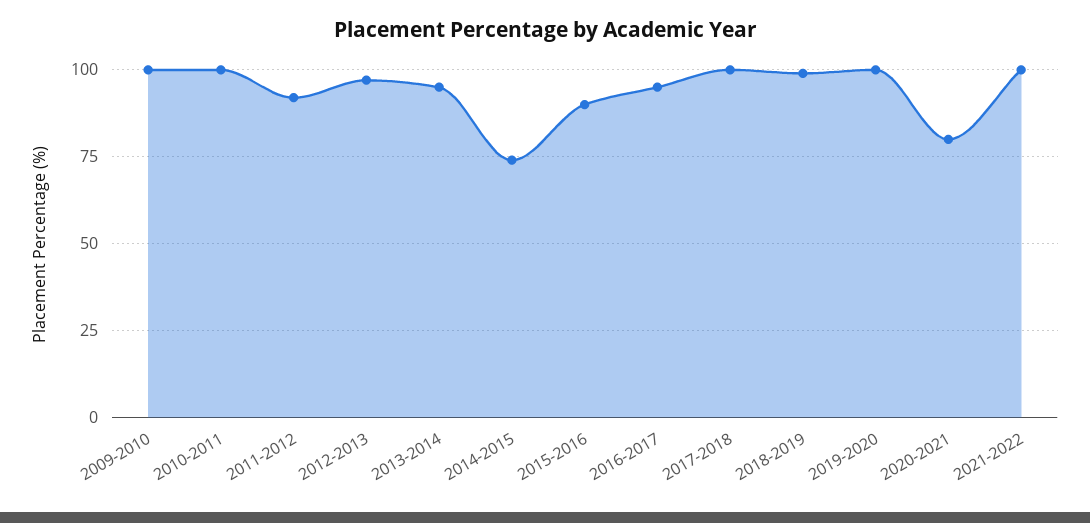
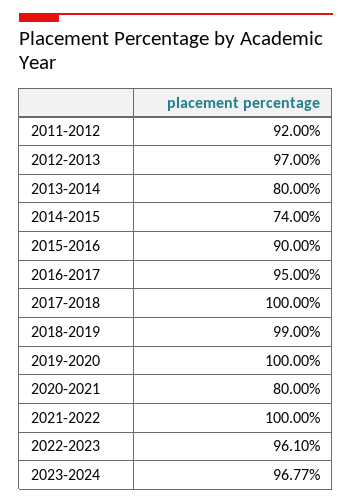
2009-2010: 100 -> none
2010-2011: 100 -> none
2013-2014: 95 -> 80
2022-2023: none -> 96.1
2023-2024: none -> 96.77

